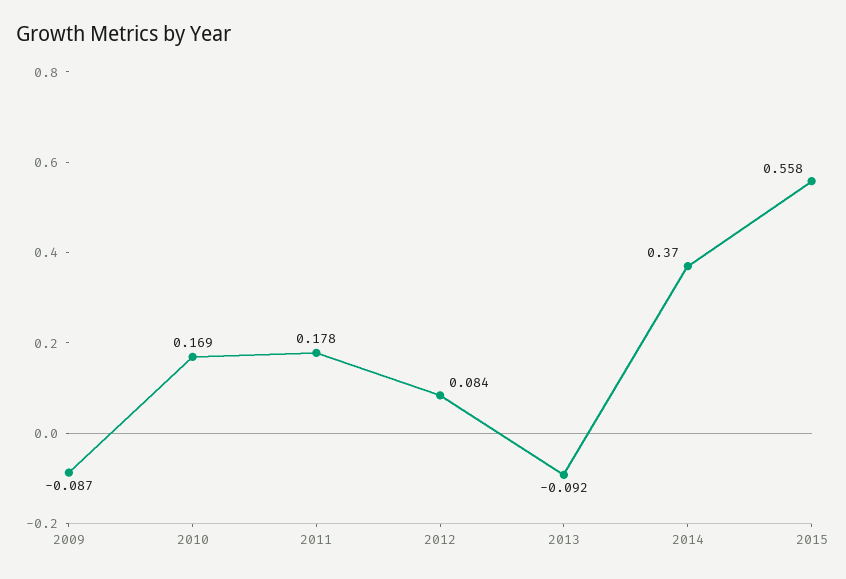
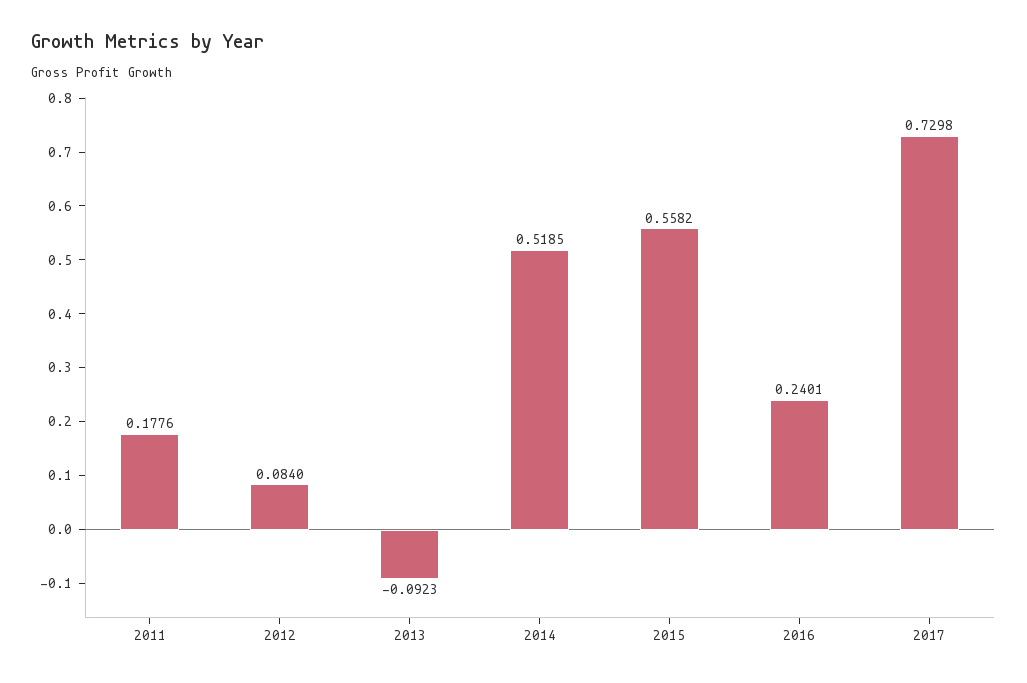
2009: -0.087 -> none
2010: 0.169 -> none
2014: 0.37 -> 0.5185
2016: none -> 0.2401
2017: none -> 0.7298

